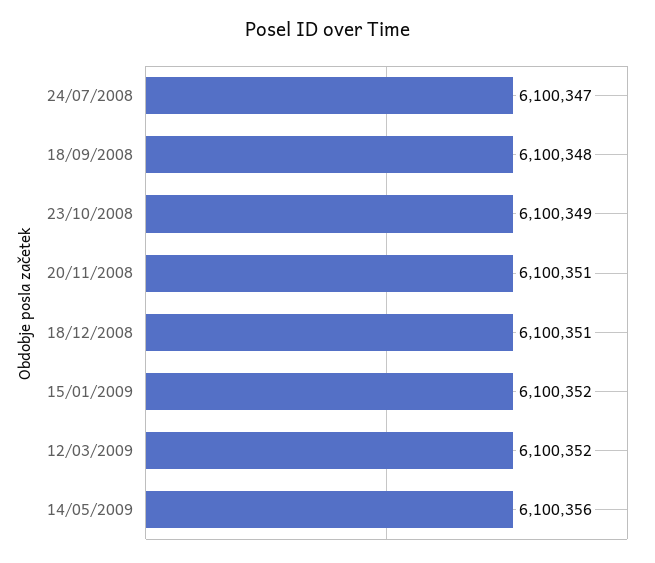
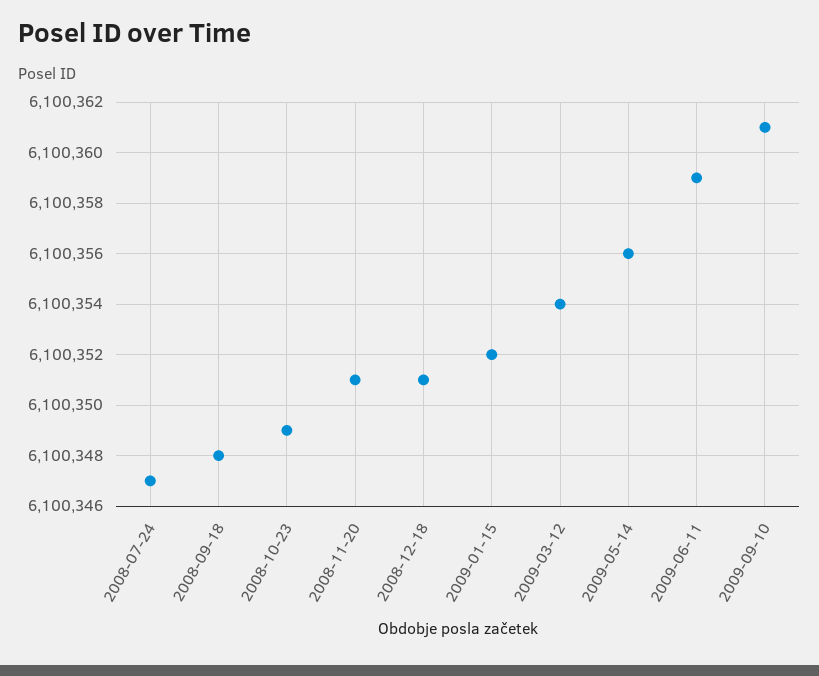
12/03/2009: 6100352 -> 6100354
2009-06-11: none -> 6100359
2009-09-10: none -> 6100361

